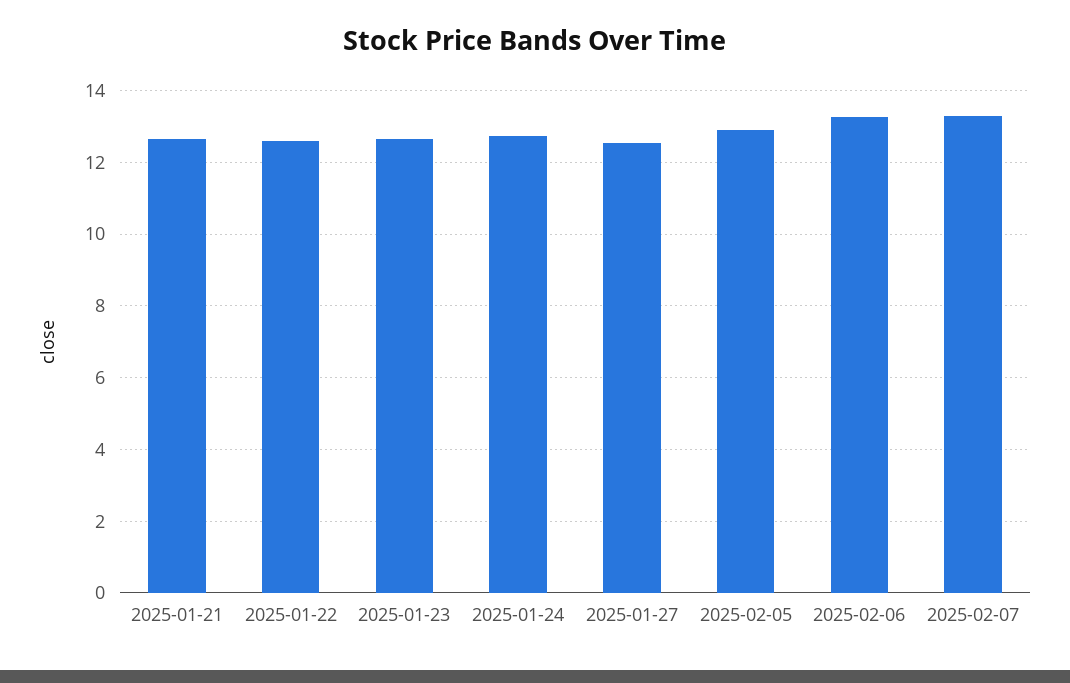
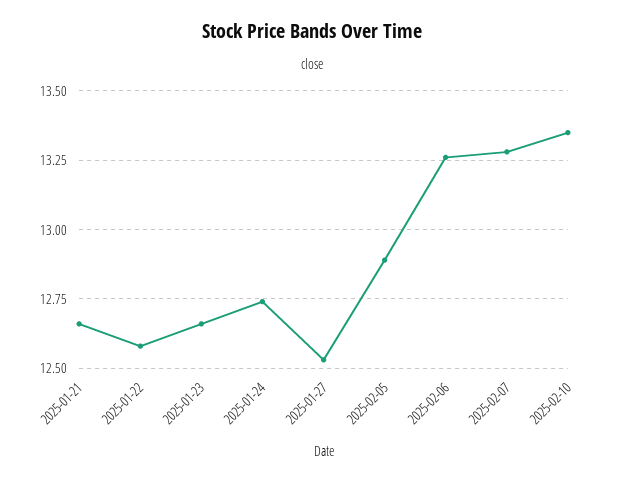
2025-02-10: none -> 13.35

